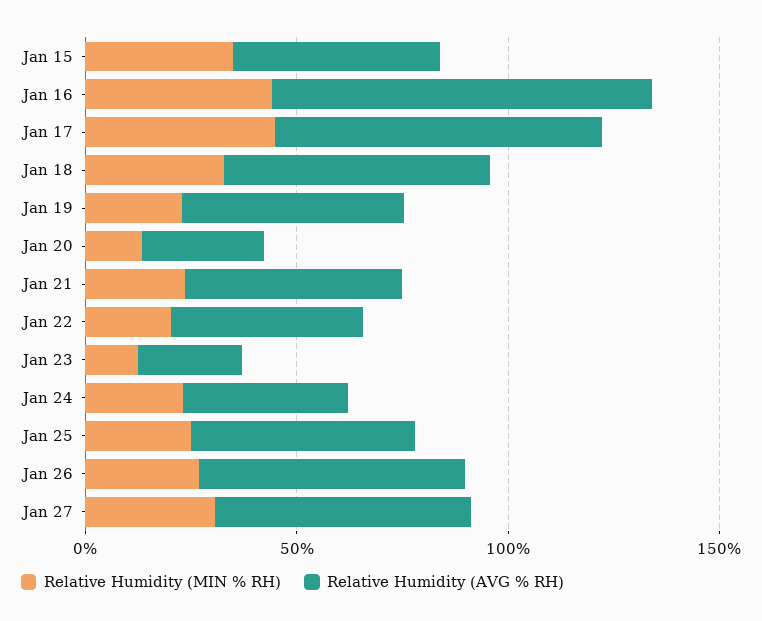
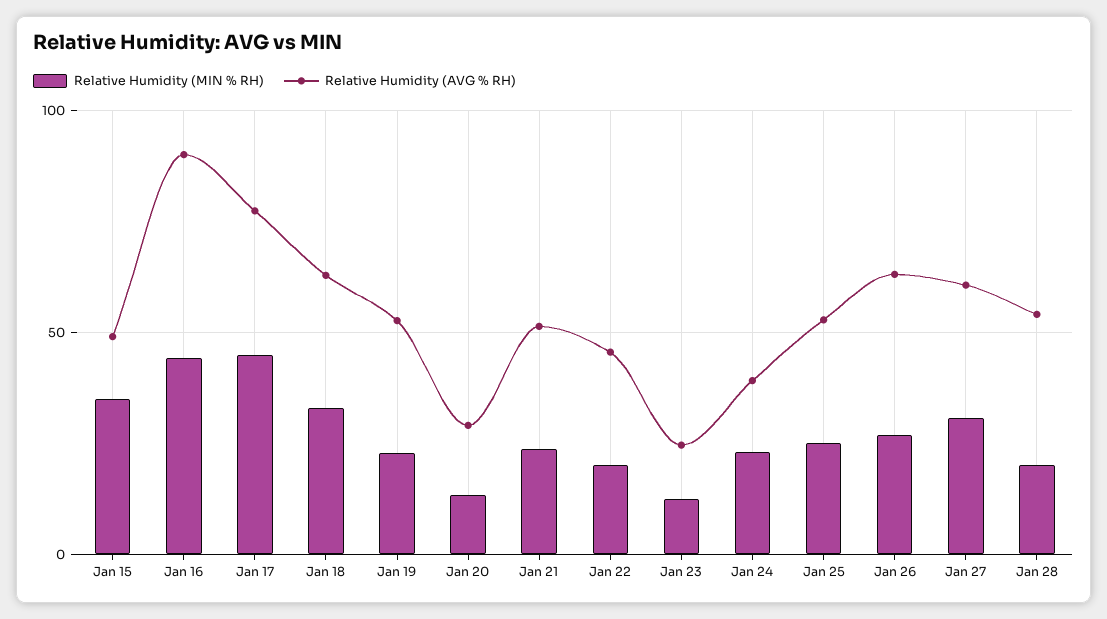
Relative Humidity (MIN % RH), Jan 28: none -> 20
Relative Humidity (AVG % RH), Jan 28: none -> 55

